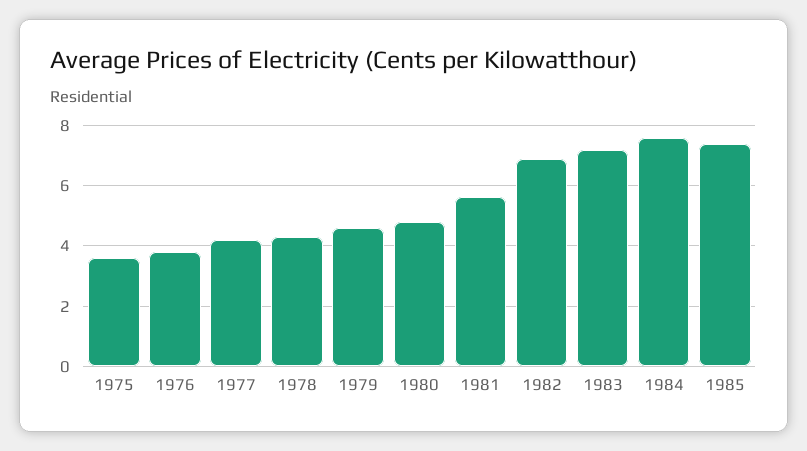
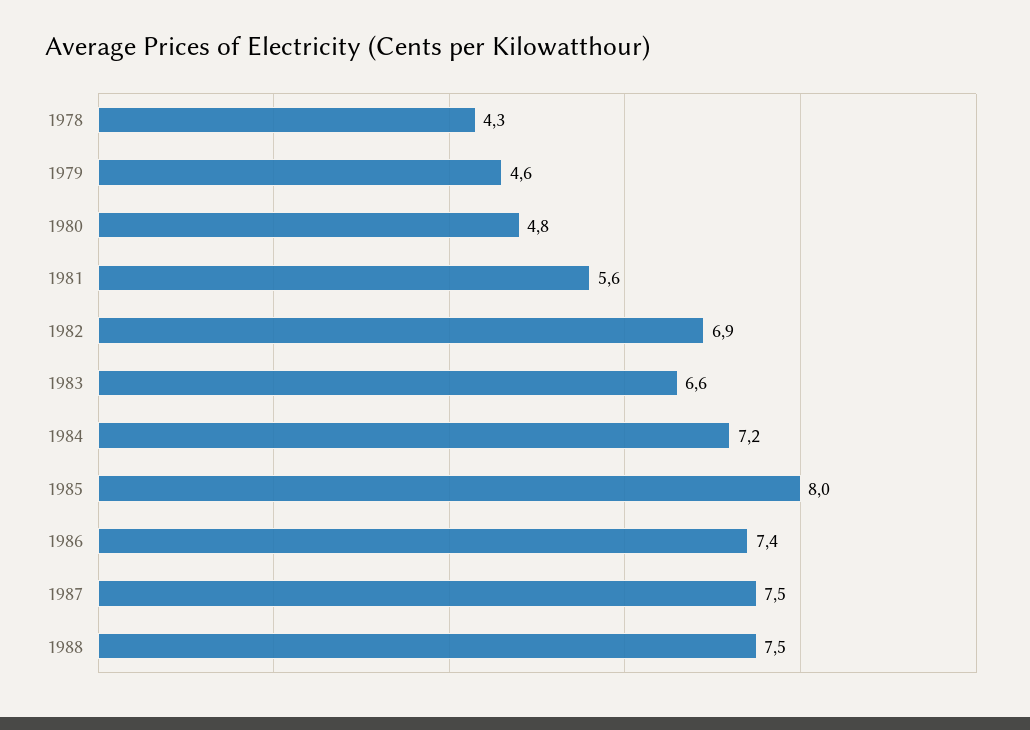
1975: 3.6 -> none
1976: 3.8 -> none
1977: 4.2 -> none
1983: 7.2 -> 6.6
1984: 7.6 -> 7.2
1985: 7.4 -> 8
1986: none -> 7.4
1987: none -> 7.5
1988: none -> 7.5

